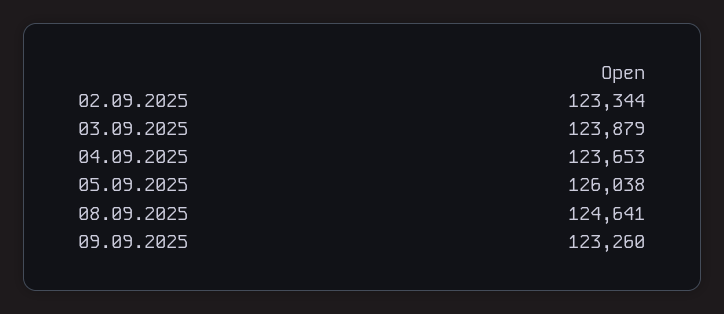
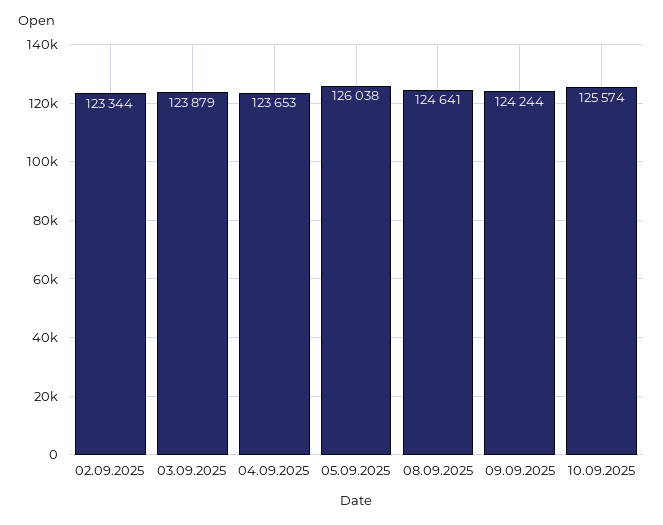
09.09.2025: 123260 -> 124244
10.09.2025: none -> 125574

